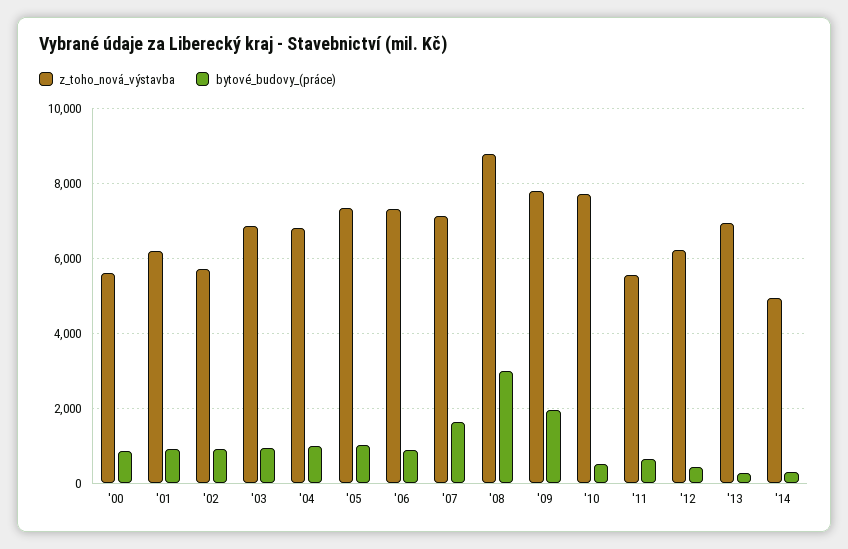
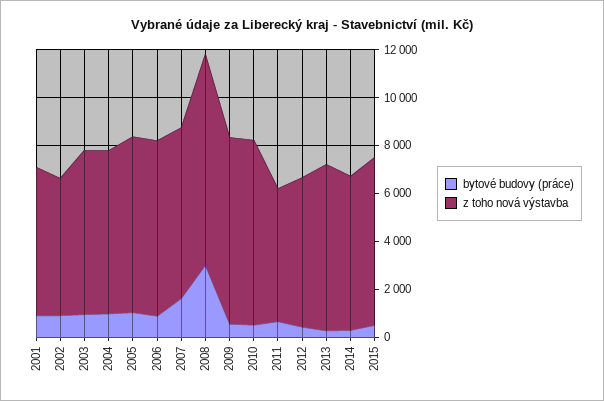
z_toho_nová_výstavba, '00: 5600 -> none
bytové_budovy_(práce), '00: 800 -> none
bytové_budovy_(práce), '09: 2000 -> 500
z_toho_nová_výstavba, '14: 5000 -> 6500
bytové_budovy_(práce), 2015: none -> 500
z_toho_nová_výstavba, 2015: none -> 7000

